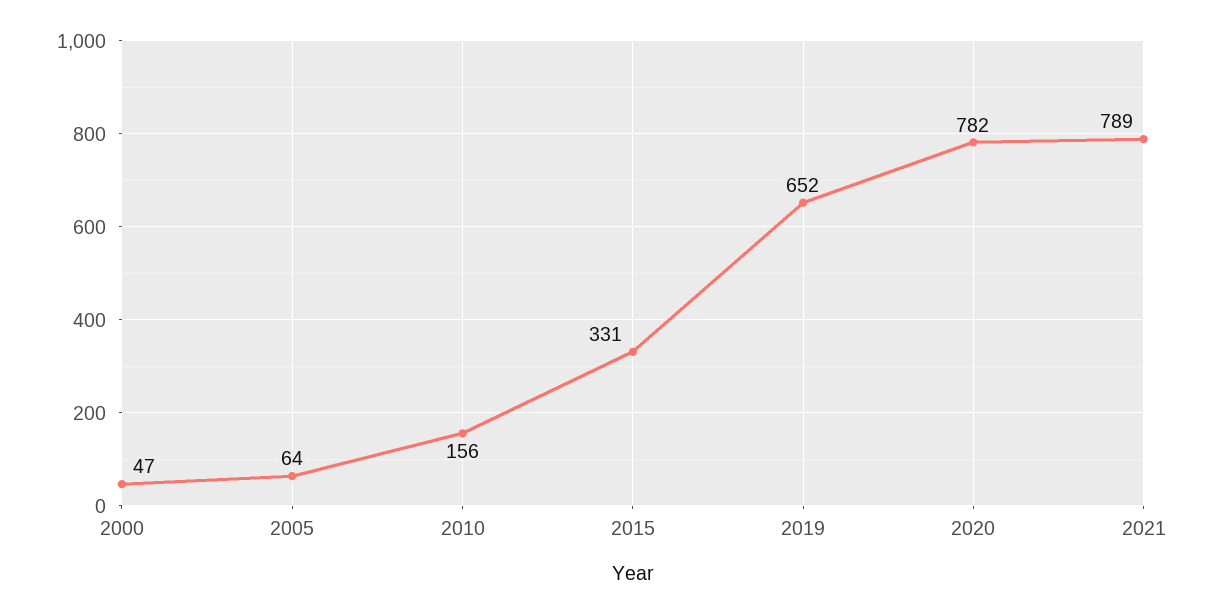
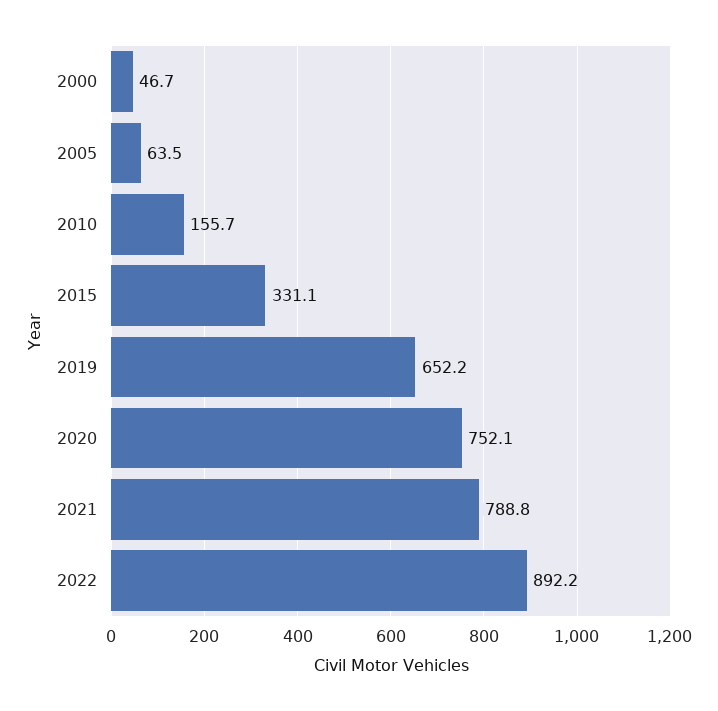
2020: 782 -> 752.1
2022: none -> 892.2

